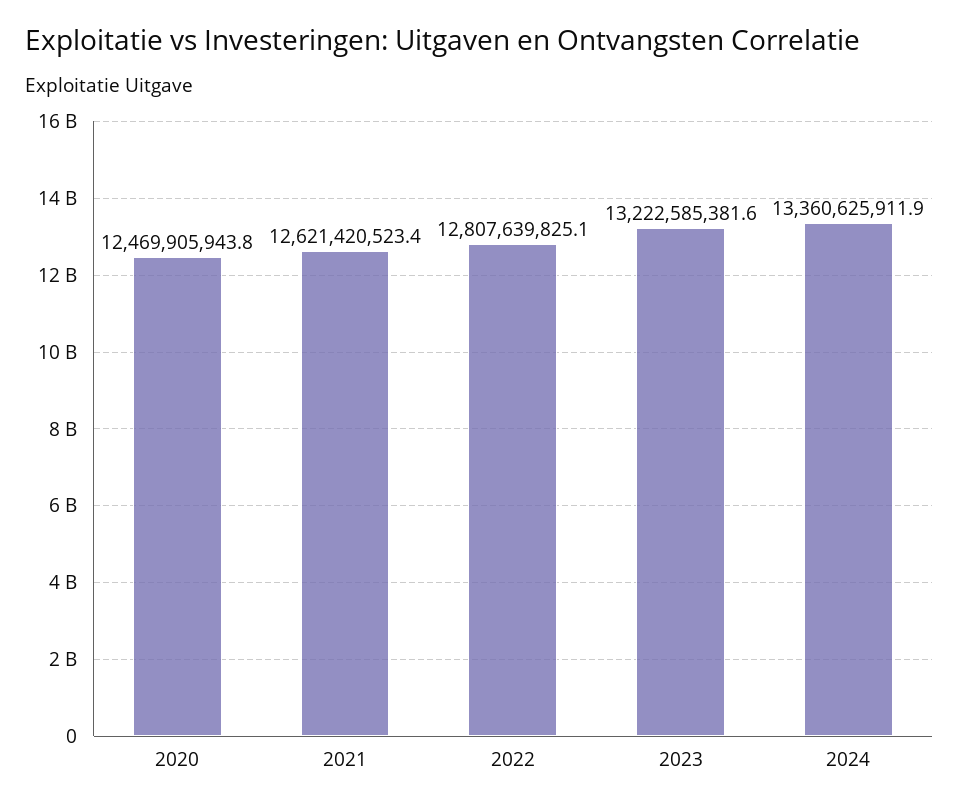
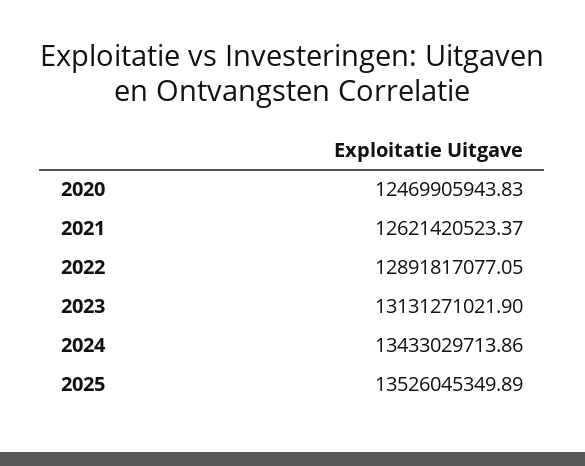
2022: 12807639825.1 -> 12891817077.05
2023: 13222585381.6 -> 13131271021.9
2024: 13360625911.9 -> 13433029713.86
2025: none -> 13526045349.89

